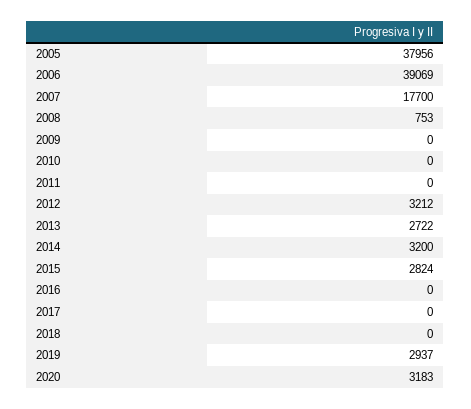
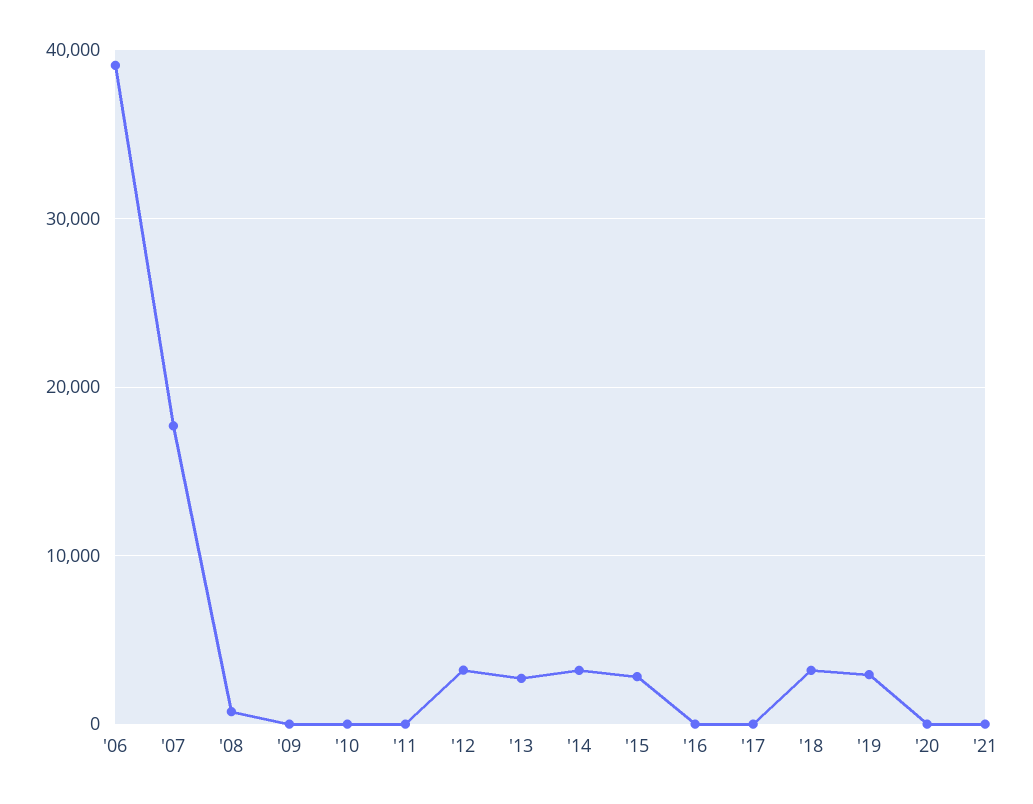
2005: 37956 -> none
2018: 0 -> 3000
2020: 3183 -> 0
'21: none -> 0

